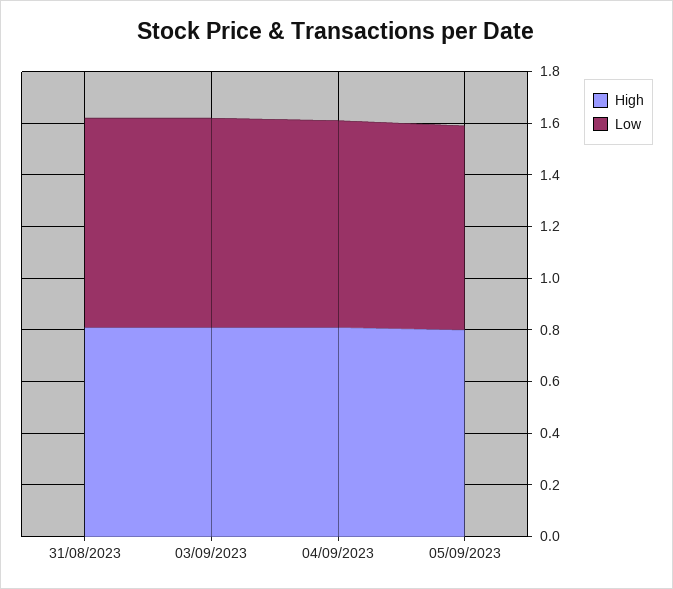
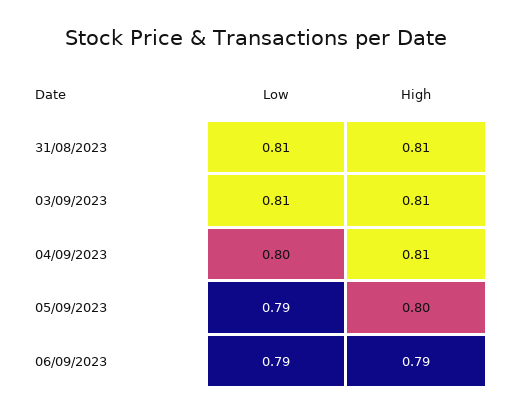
Low, 06/09/2023: none -> 0.79
High, 06/09/2023: none -> 0.79

